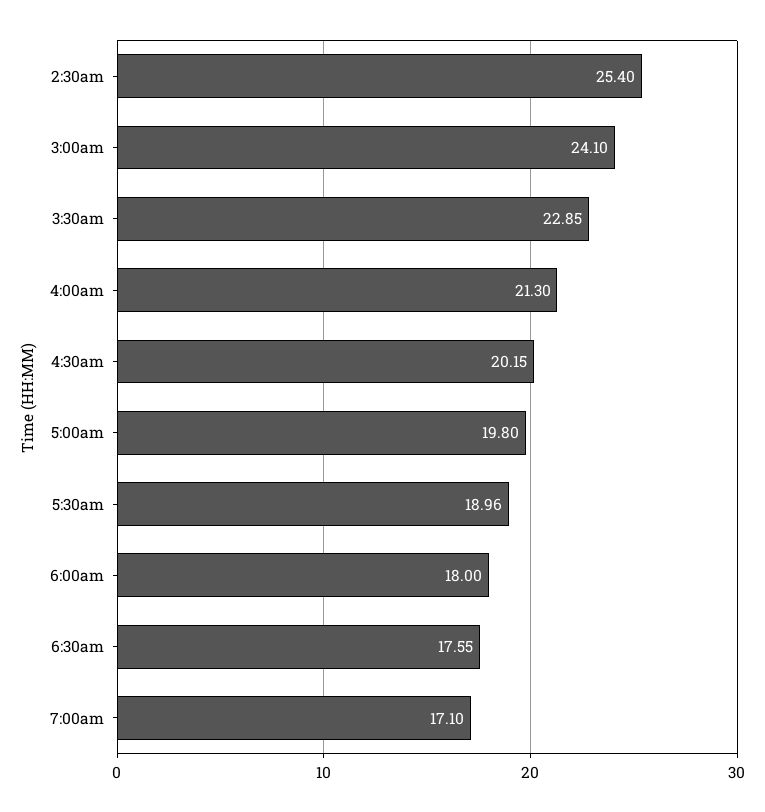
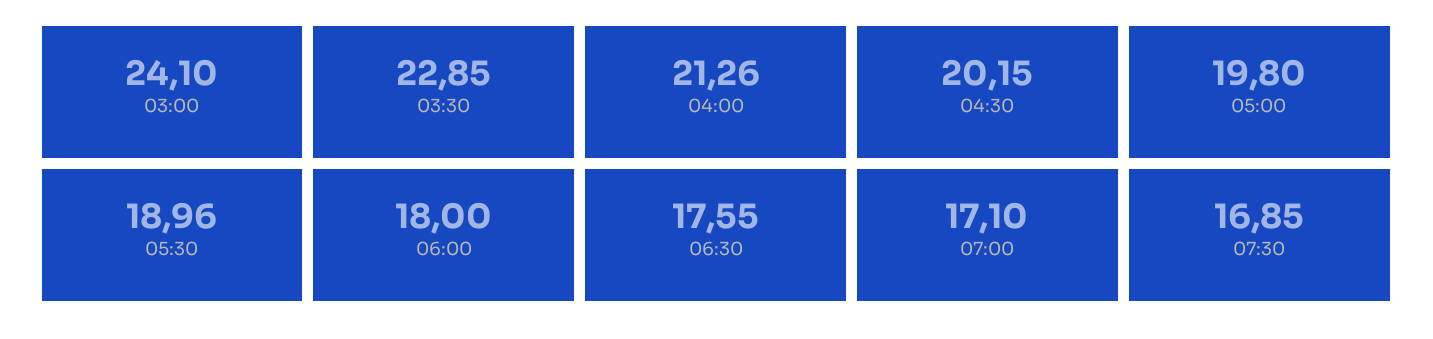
2:30am: 25.4 -> none
4:00am: 21.3 -> 21.26
07:30: none -> 16.85

